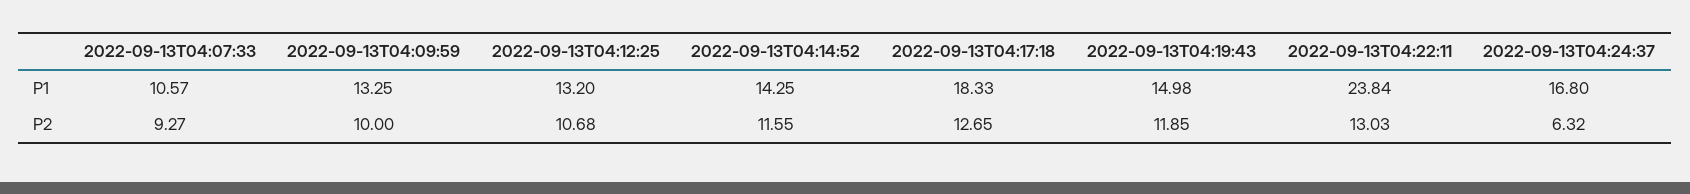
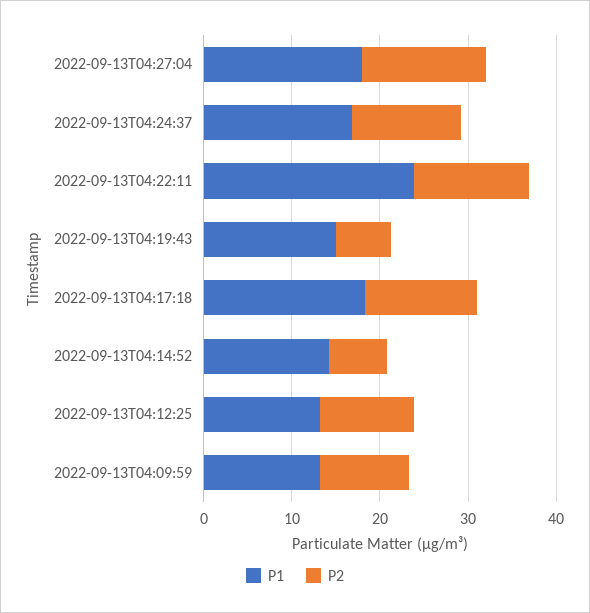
P1, 2022-09-13T04:07:33: 10.57 -> none
P2, 2022-09-13T04:07:33: 9.27 -> none
P2, 2022-09-13T04:14:52: 11.55 -> 6
P2, 2022-09-13T04:19:43: 11.85 -> 6
P2, 2022-09-13T04:24:37: 6.32 -> 12
P1, 2022-09-13T04:27:04: none -> 18
P2, 2022-09-13T04:27:04: none -> 14

